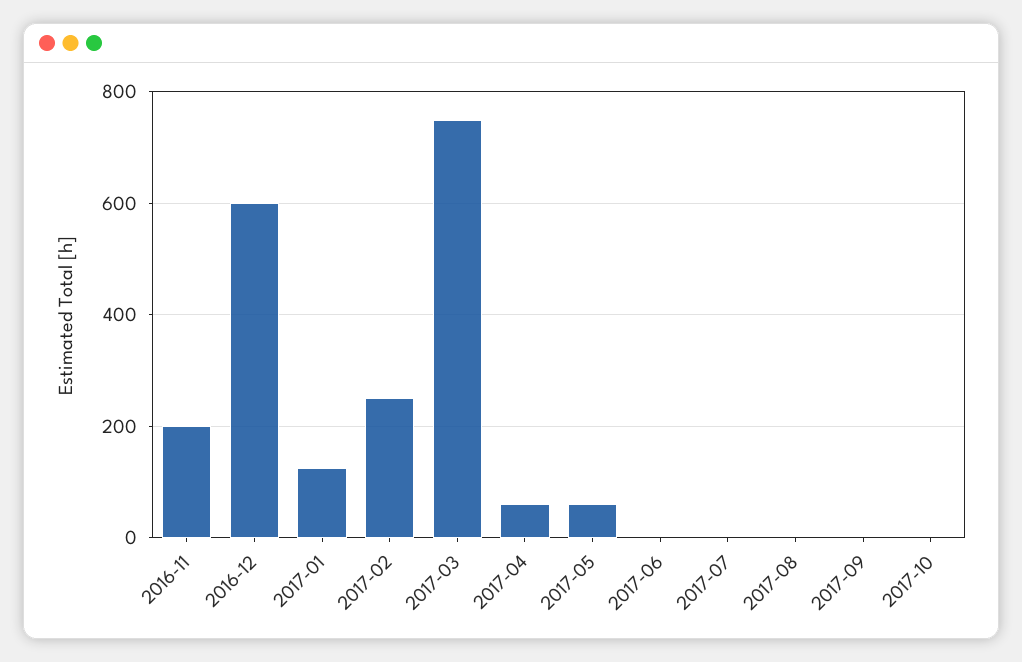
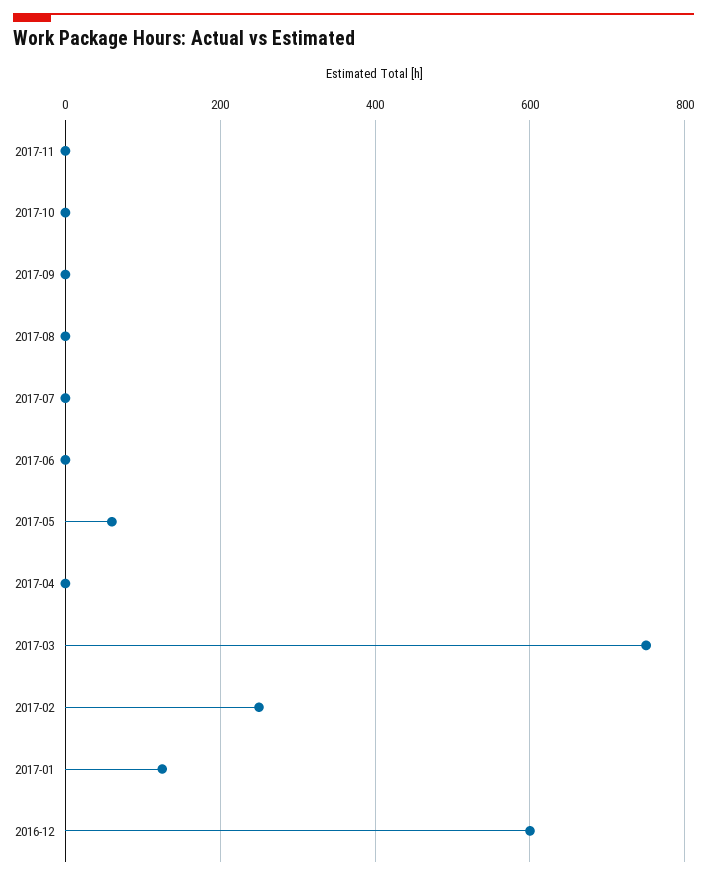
2016-11: 200 -> none
2017-04: 60 -> 0
2017-11: none -> 0

